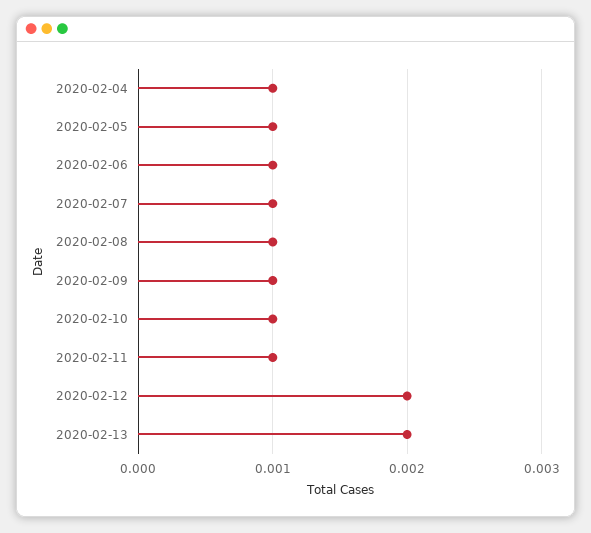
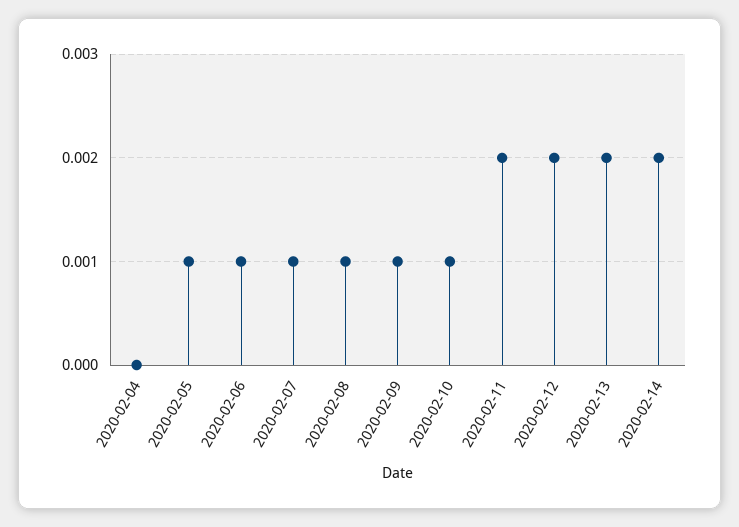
2020-02-04: 0.001 -> 0
2020-02-11: 0.001 -> 0.002
2020-02-14: none -> 0.002

